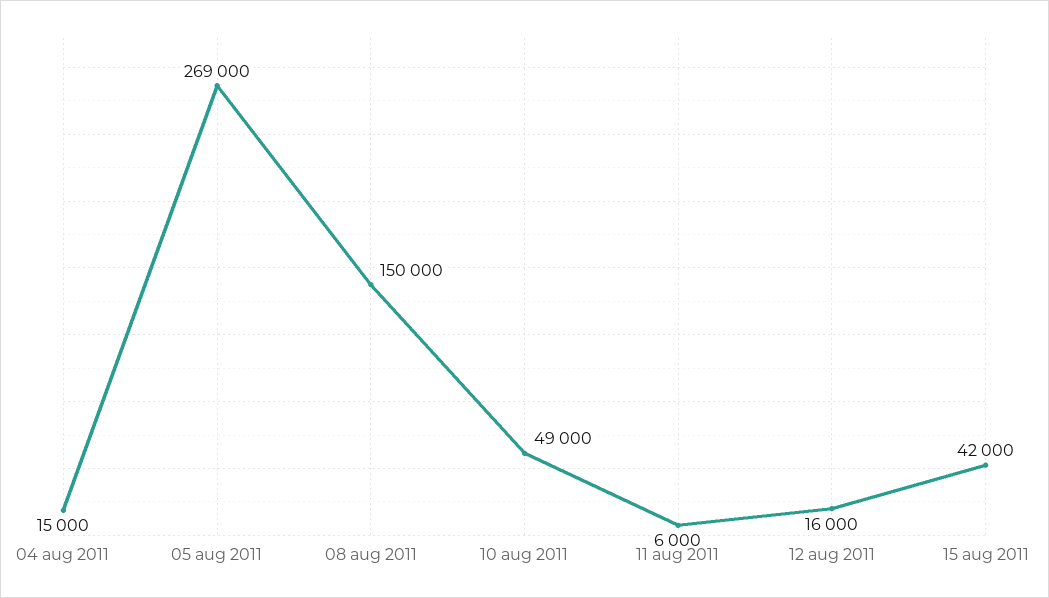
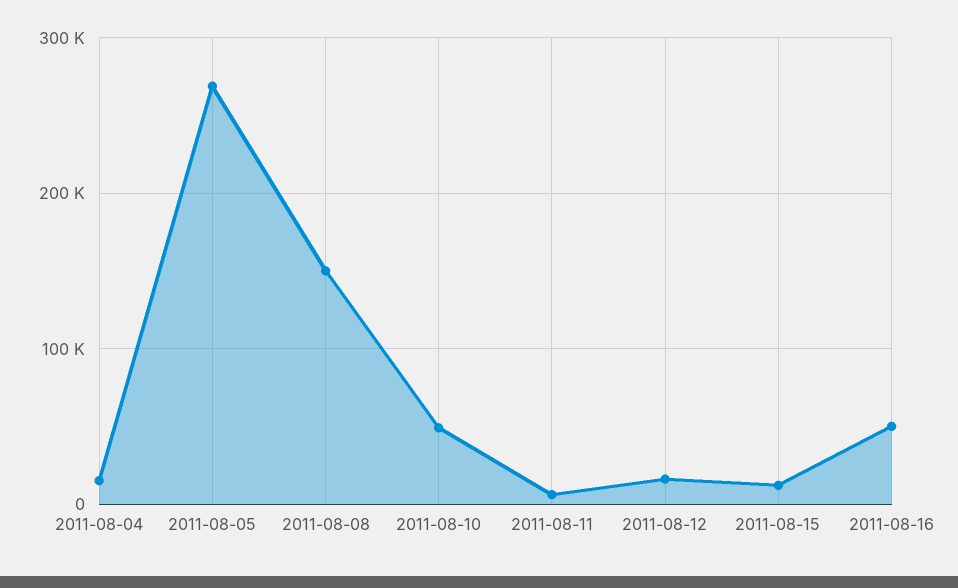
15 aug 2011: 42000 -> 10000
2011-08-16: none -> 50000

